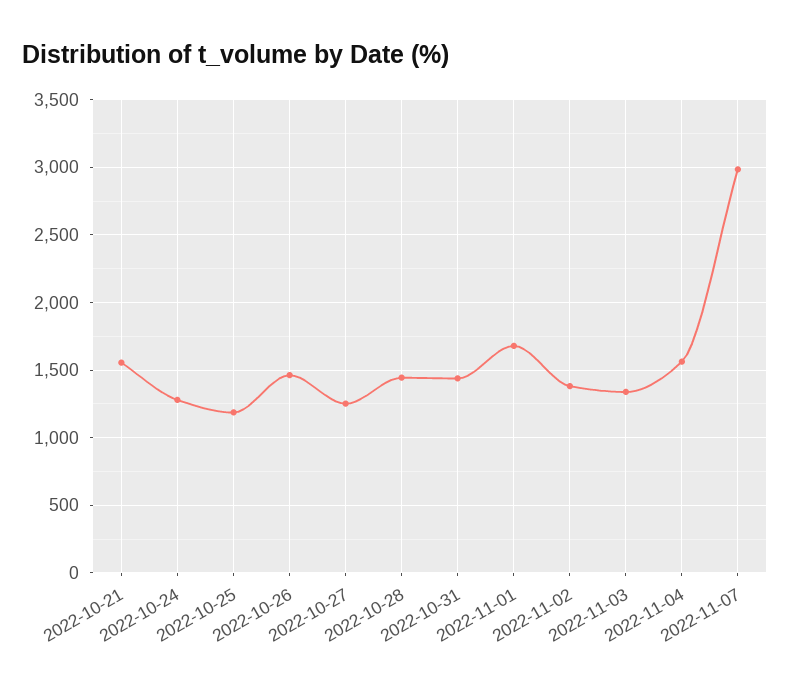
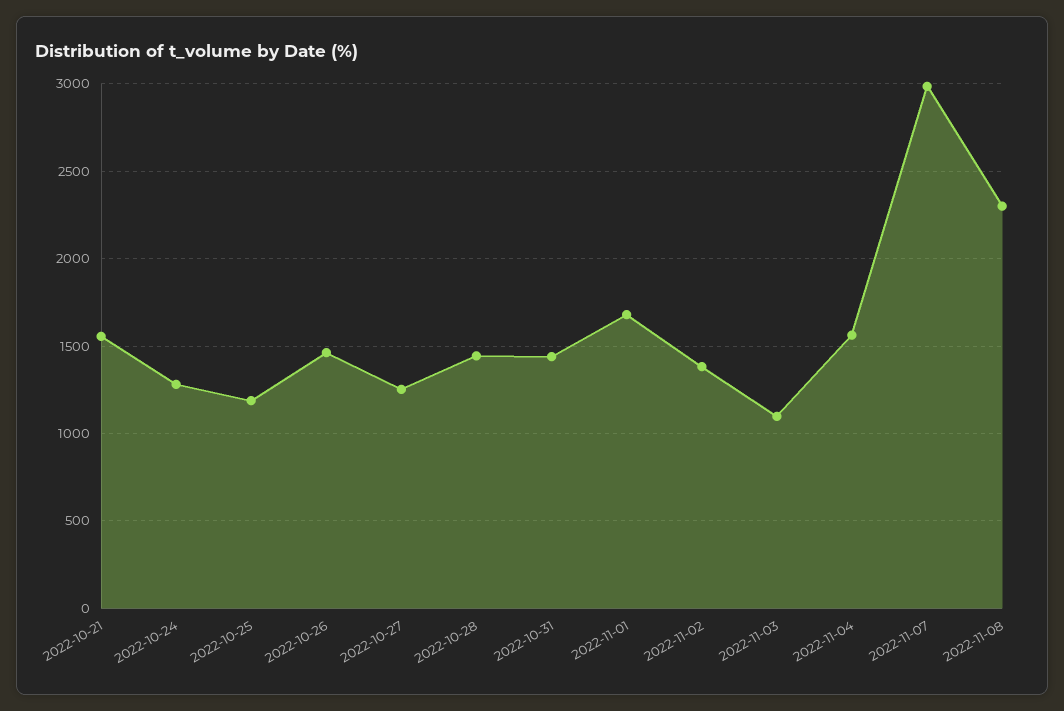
2022-11-03: 1350 -> 1100
2022-11-08: none -> 2300

